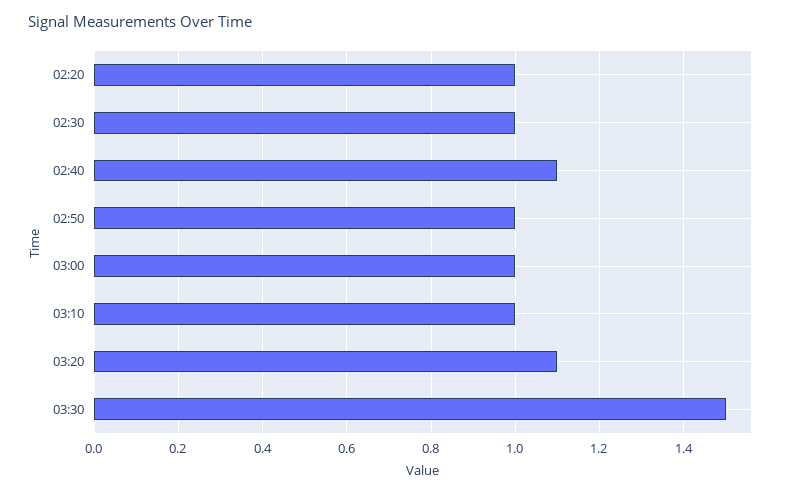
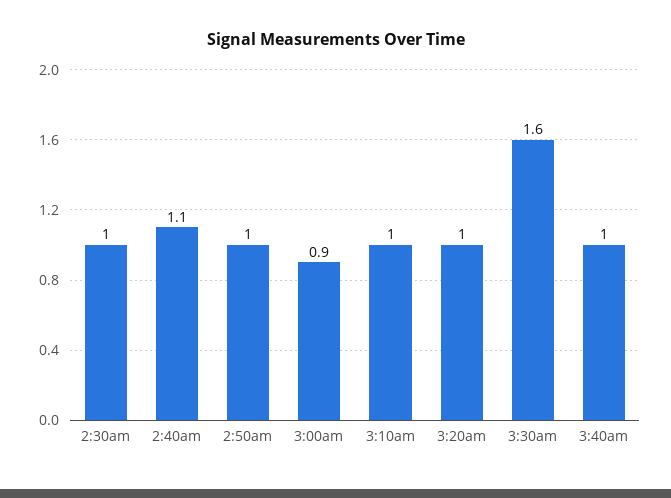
02:20: 1 -> none
03:00: 1 -> 0.9
03:20: 1.1 -> 1
03:30: 1.5 -> 1.6
3:40am: none -> 1

